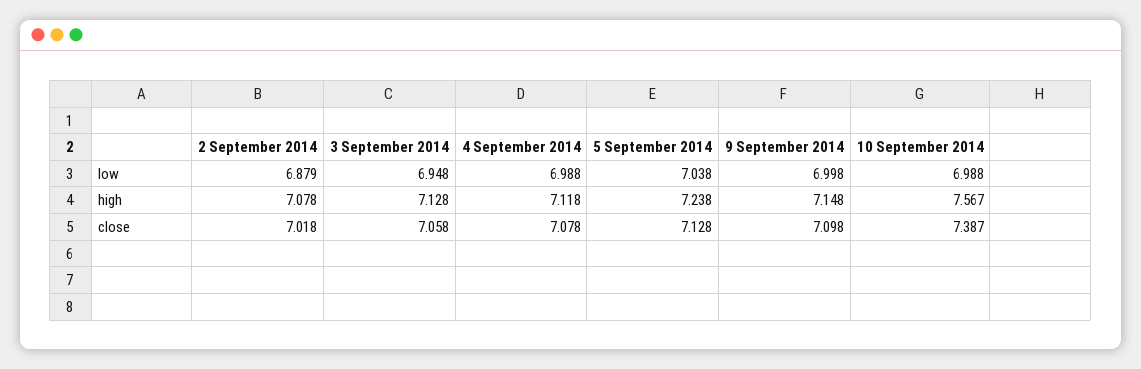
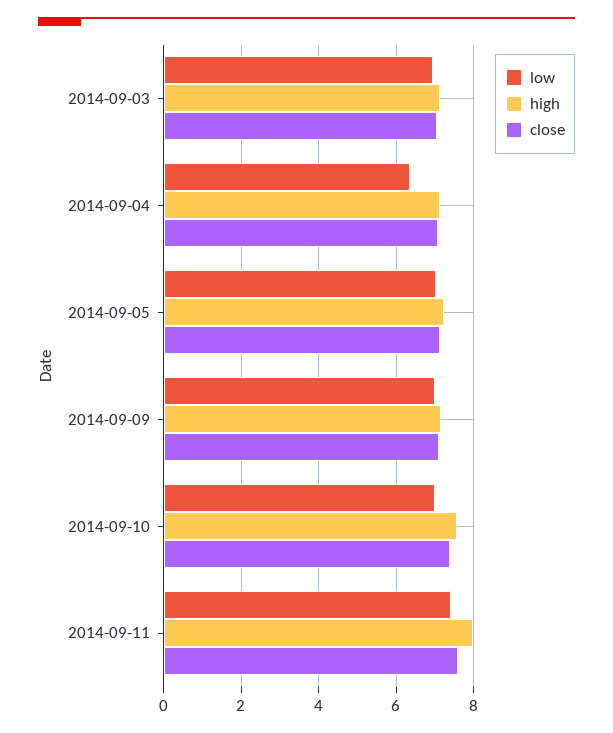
low, 2 September 2014: 6.879 -> none
low, 4 September 2014: 6.988 -> 6.4
high, 2 September 2014: 7.078 -> none
close, 2 September 2014: 7.018 -> none
low, 2014-09-11: none -> 7.4
high, 2014-09-11: none -> 8
close, 2014-09-11: none -> 7.6

